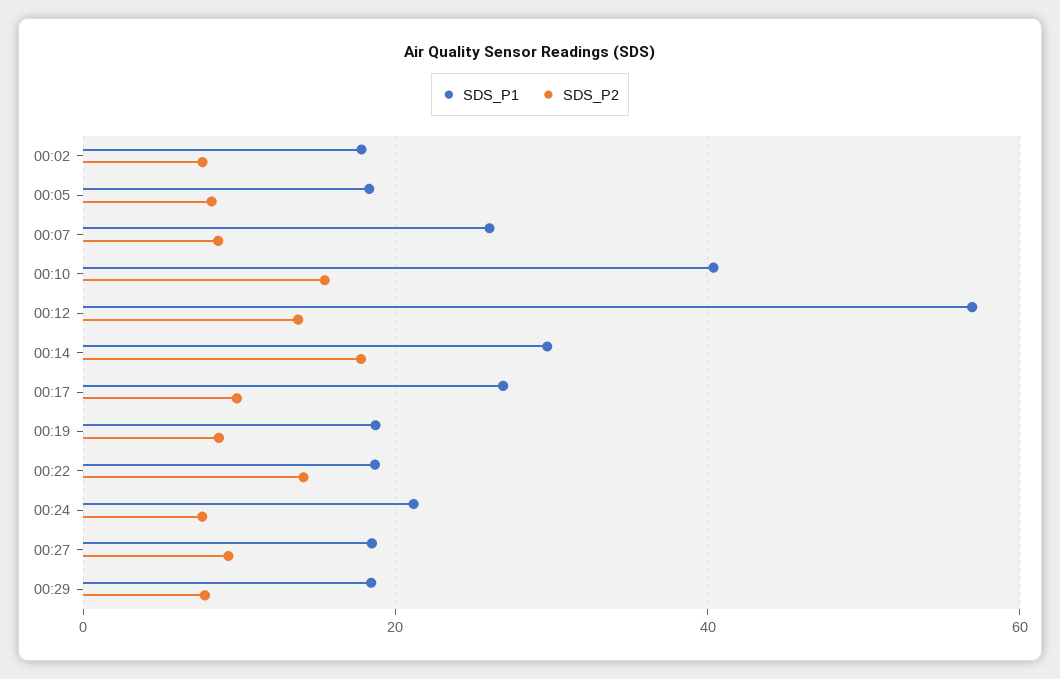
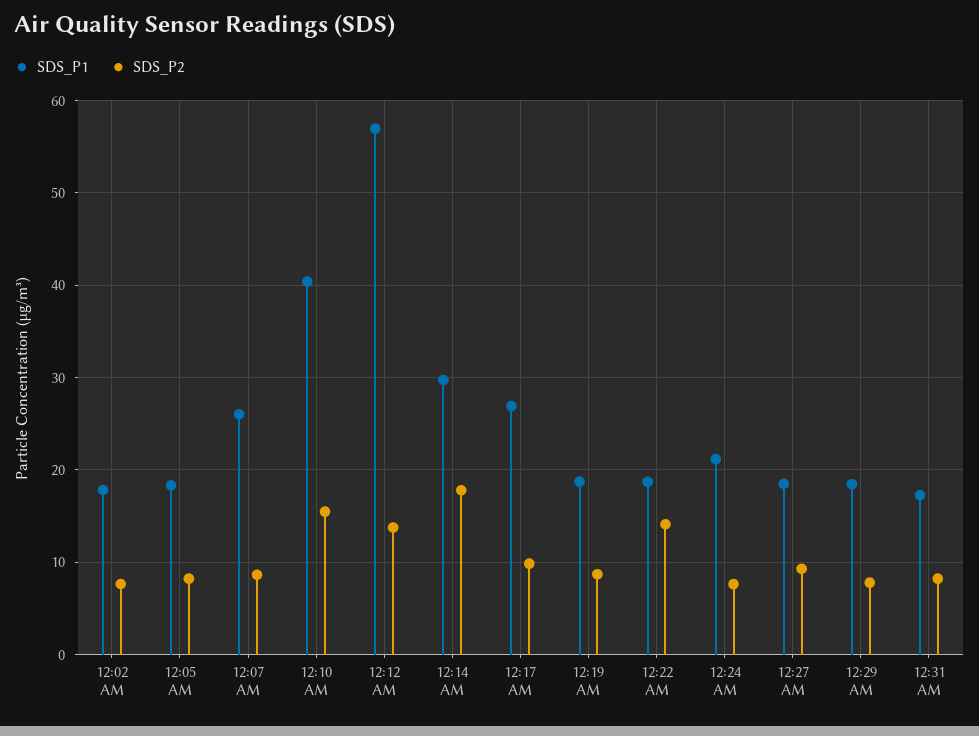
SDS_P1, 12:31 AM: none -> 17
SDS_P2, 12:31 AM: none -> 8

